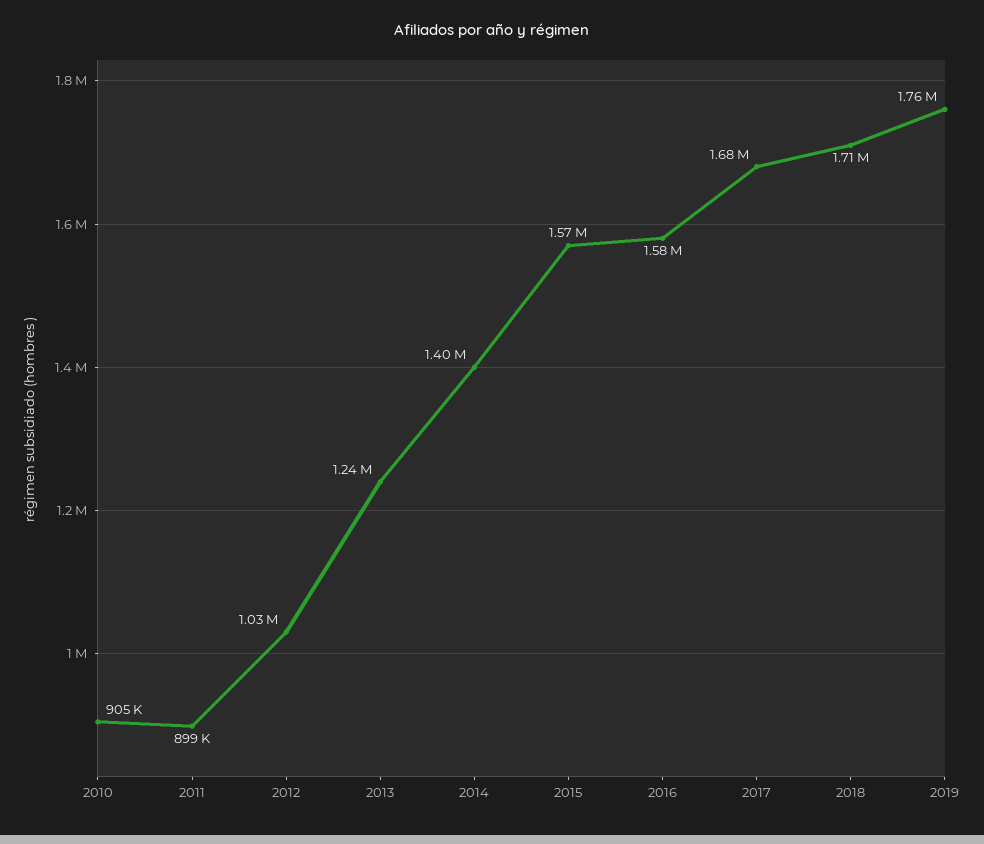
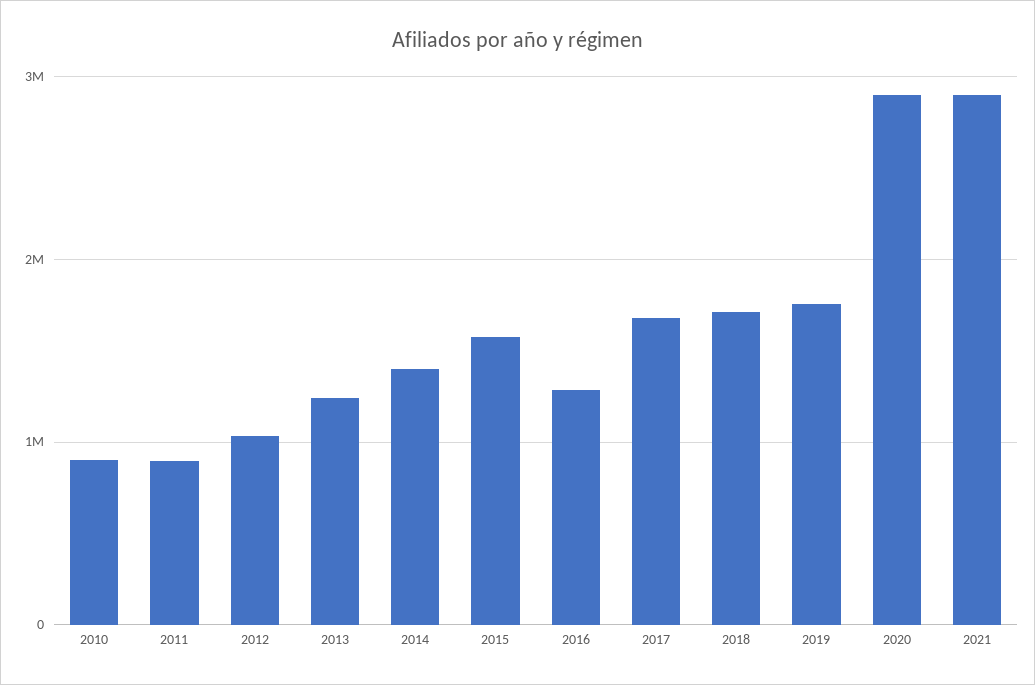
2016: 1580000 -> 1300000
2020: none -> 2900000
2021: none -> 2900000

